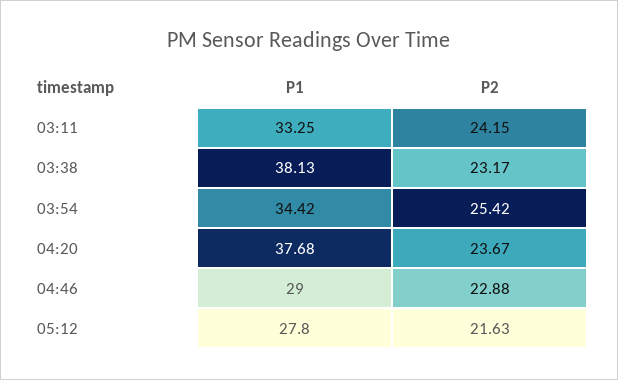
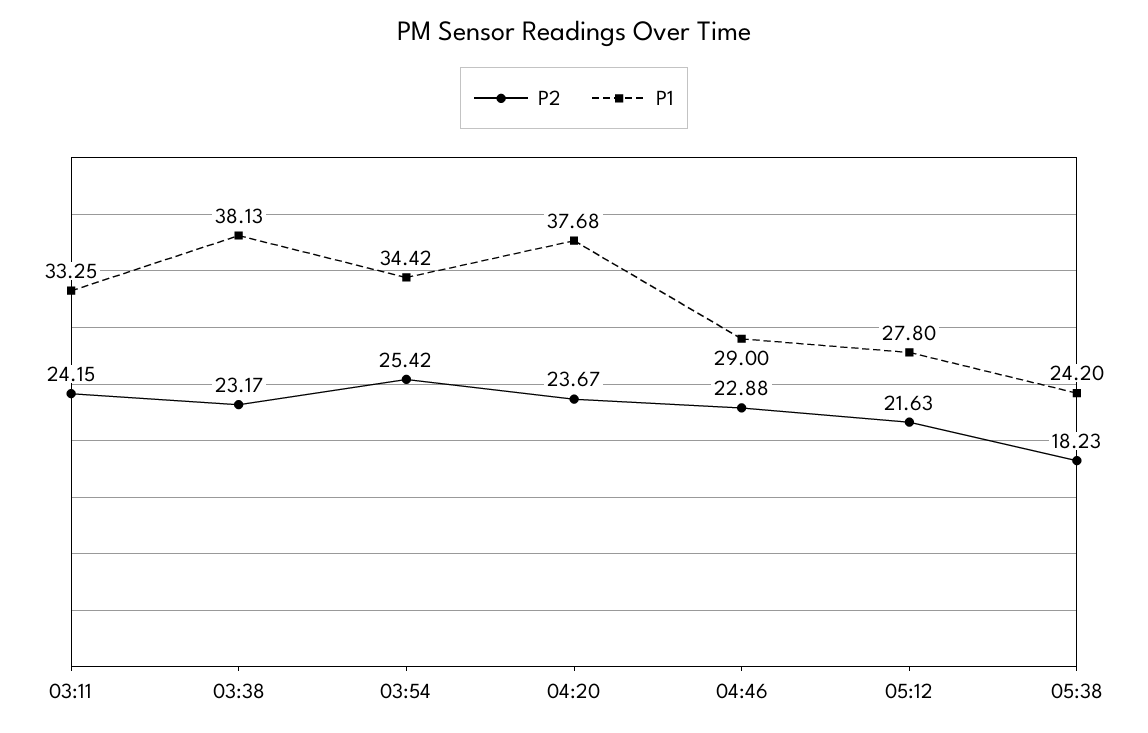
P2, 05:38: none -> 18.23
P1, 05:38: none -> 24.2

